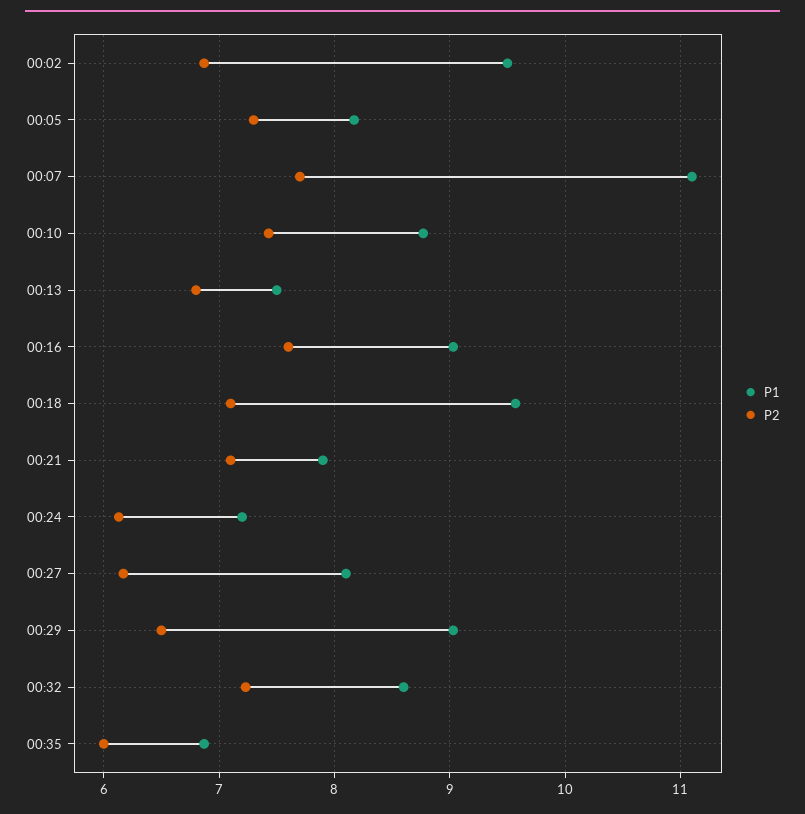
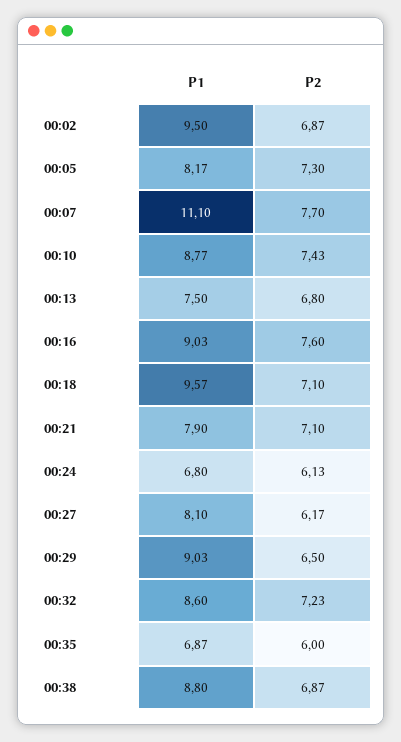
P1, 00:24: 7.2 -> 6.8
P1, 00:38: none -> 8.8
P2, 00:38: none -> 6.87

